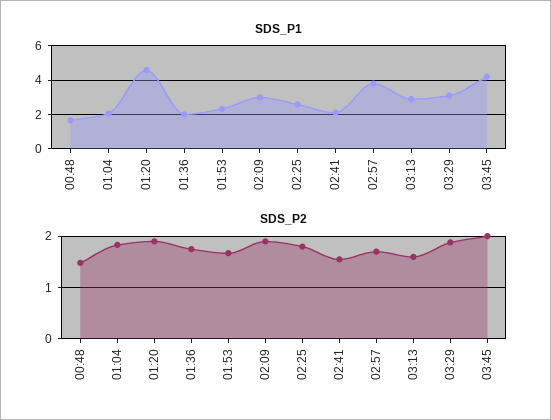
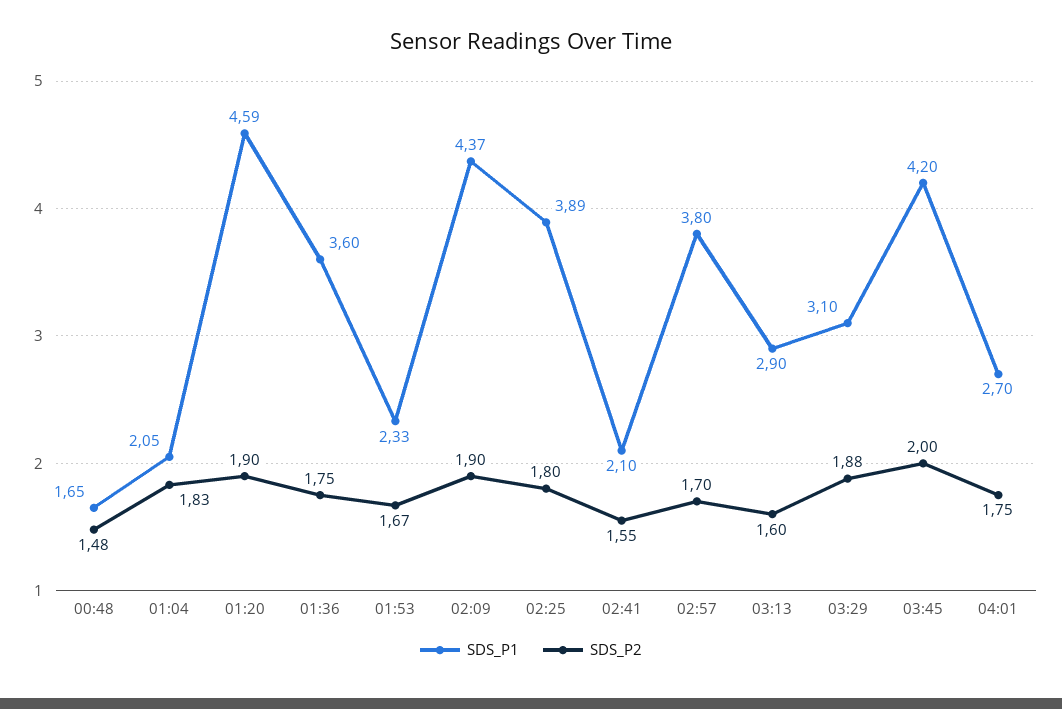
SDS_P1, 01:36: 2 -> 3.6
SDS_P1, 02:09: 3 -> 4.37
SDS_P1, 02:25: 2.5 -> 3.89
SDS_P1, 04:01: none -> 2.7
SDS_P2, 04:01: none -> 1.75

